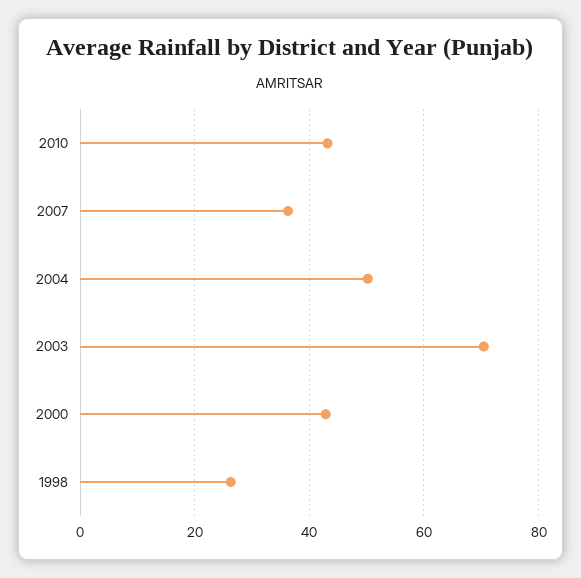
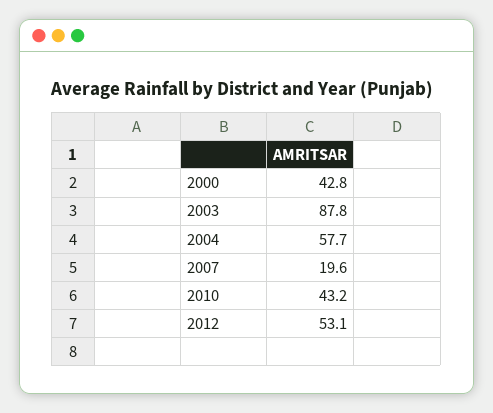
2007: 36 -> 19.6
2004: 50 -> 57.7
2003: 70 -> 87.8
1998: 26 -> none
2012: none -> 53.1

